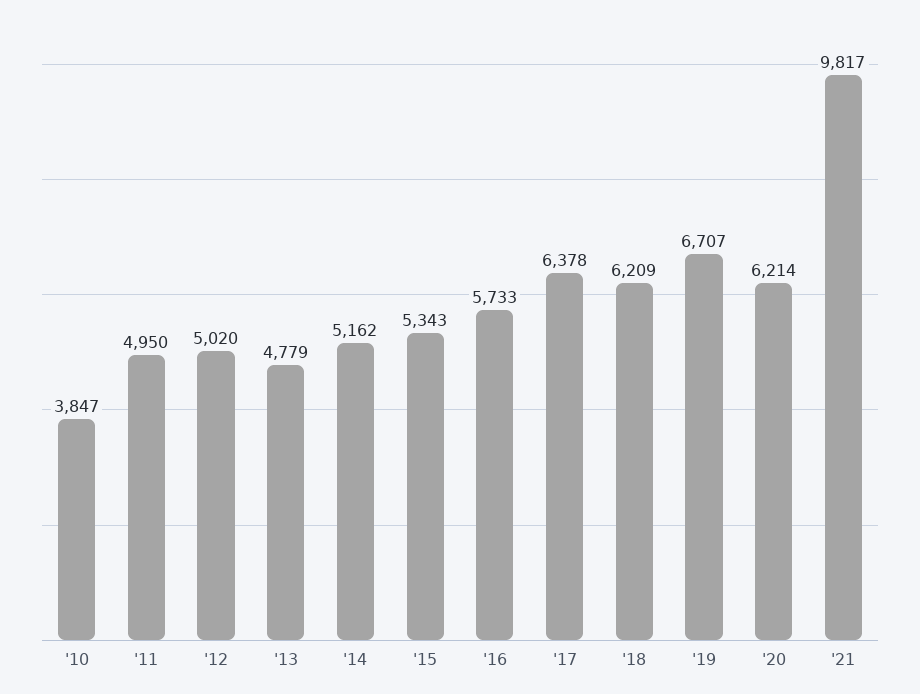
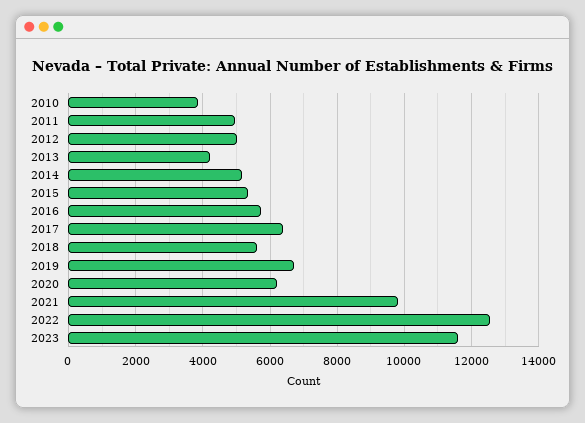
'13: 4779 -> 4200
'18: 6209 -> 5600
2022: none -> 12600
2023: none -> 11600

